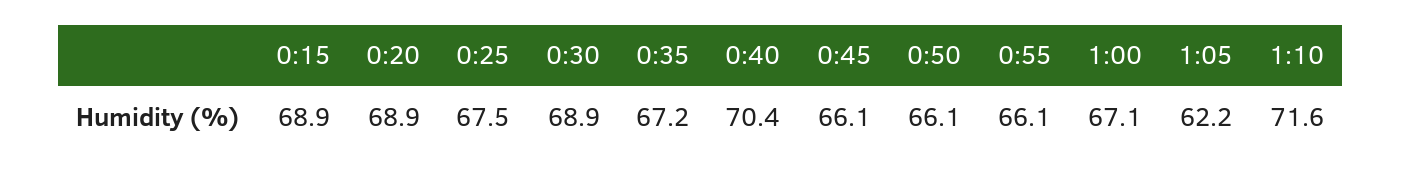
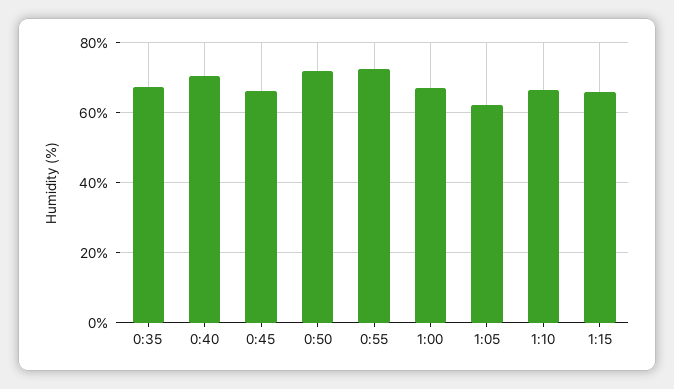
0:15: 68.9 -> none
0:20: 68.9 -> none
0:25: 67.5 -> none
0:30: 68.9 -> none
0:50: 66.1 -> 72
0:55: 66.1 -> 72
1:10: 71.6 -> 66
1:15: none -> 66

